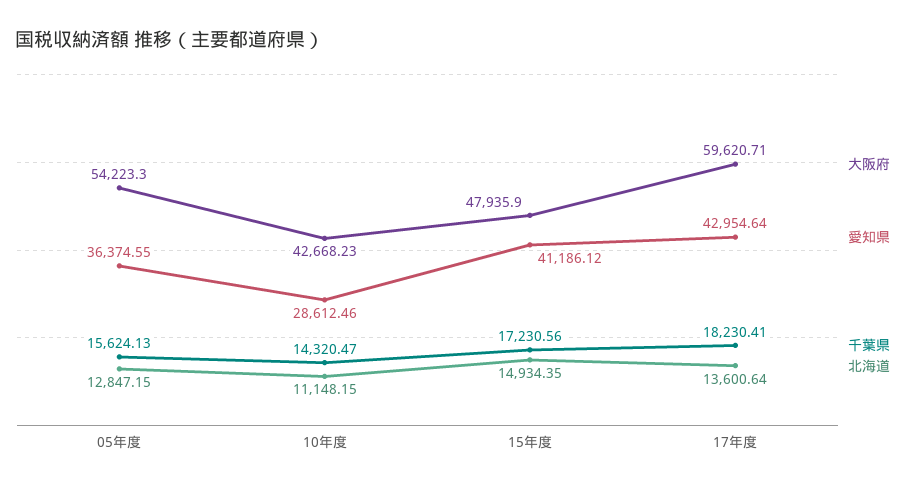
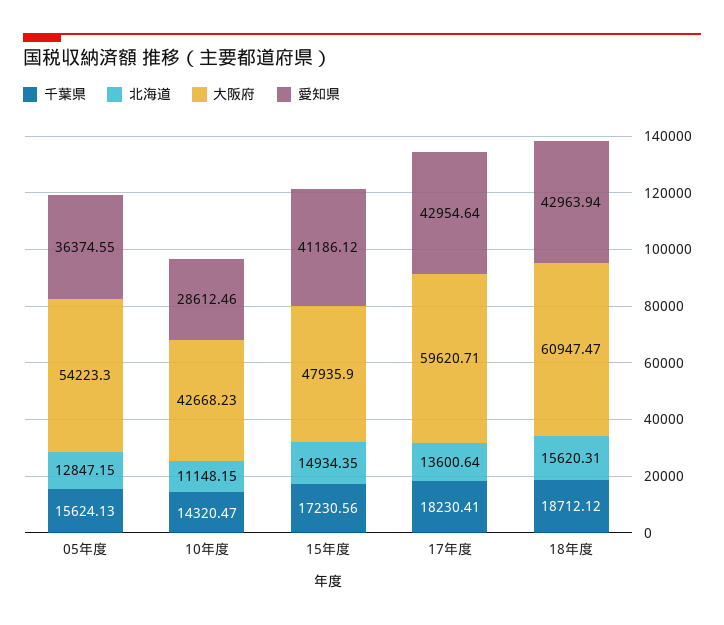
千葉県, 18年度: none -> 18712.12
北海道, 18年度: none -> 15620.31
大阪府, 18年度: none -> 60947.47
愛知県, 18年度: none -> 42963.94

